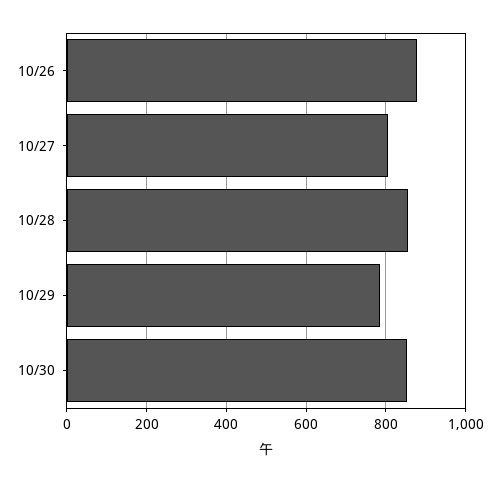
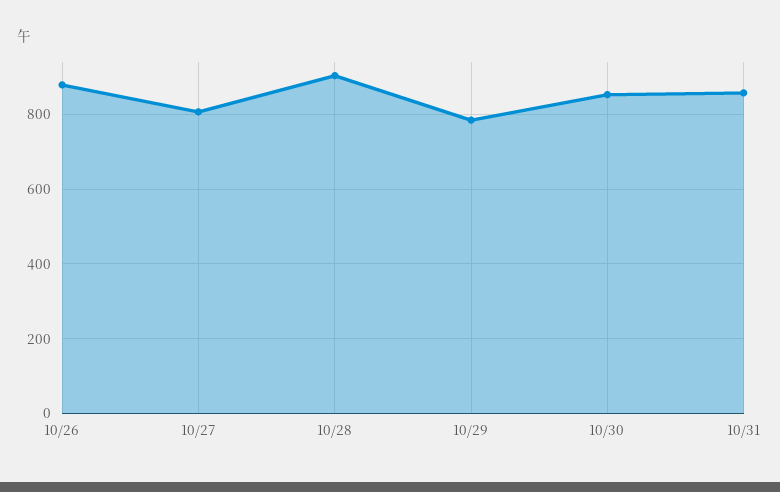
10/28: 860 -> 900
10/31: none -> 860

